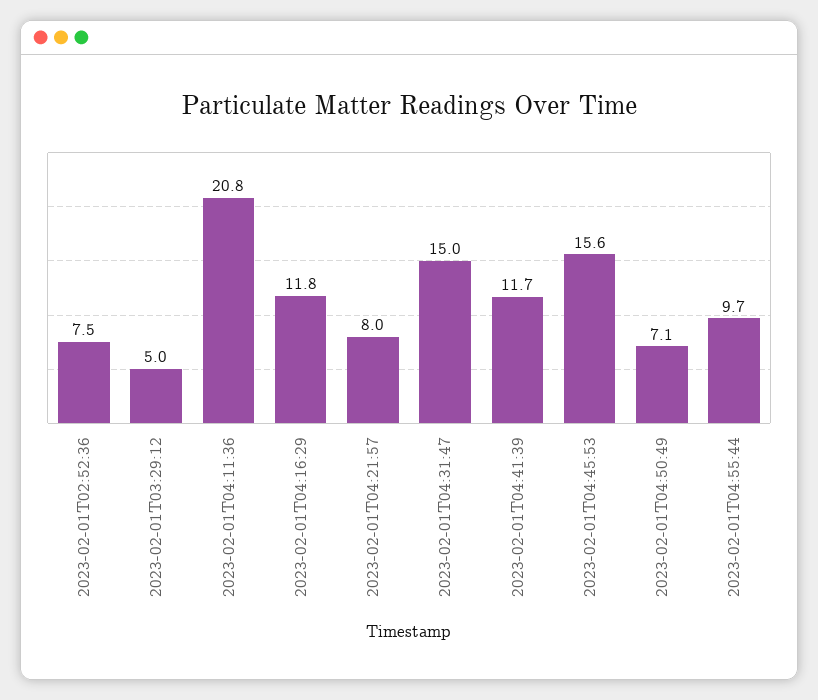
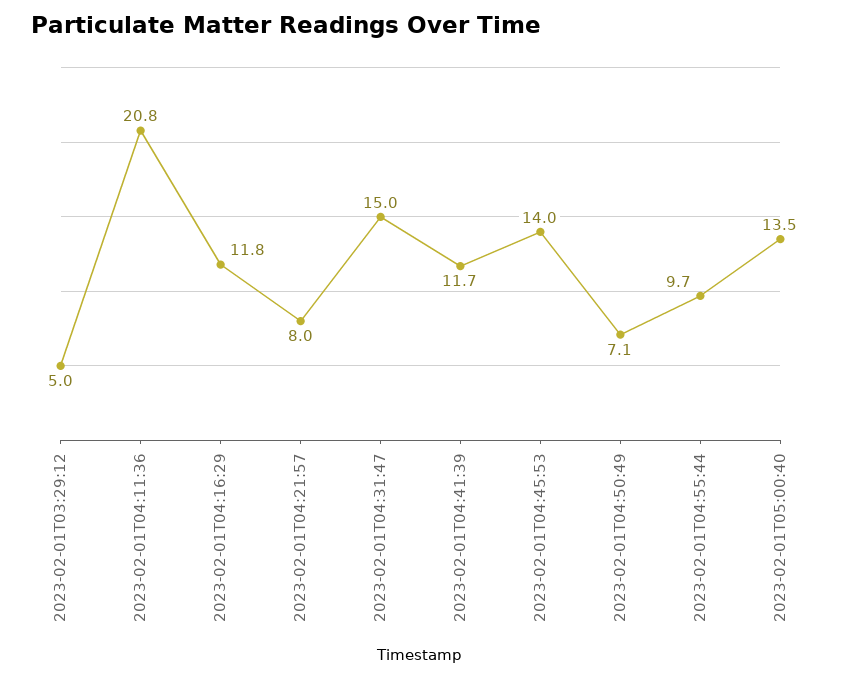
2023-02-01T02:52:36: 7.5 -> none
2023-02-01T04:45:53: 15.6 -> 14
2023-02-01T05:00:40: none -> 13.5

